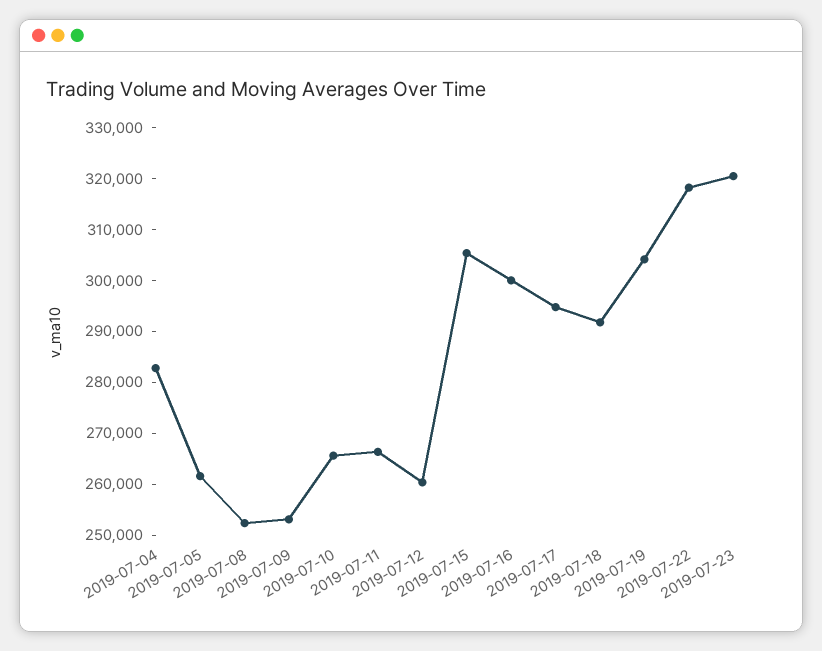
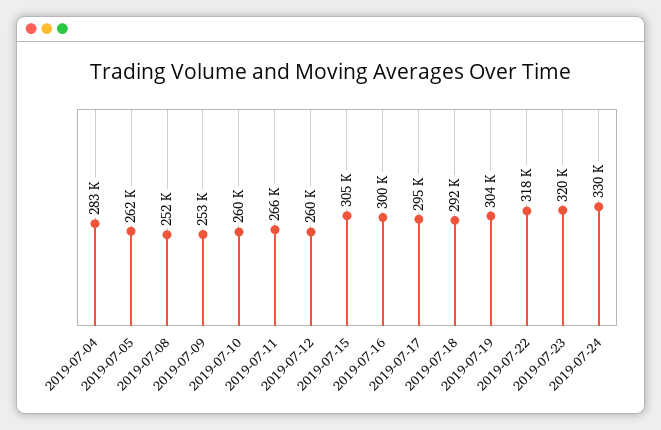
2019-07-10: 266000 -> 260000
2019-07-24: none -> 330000

